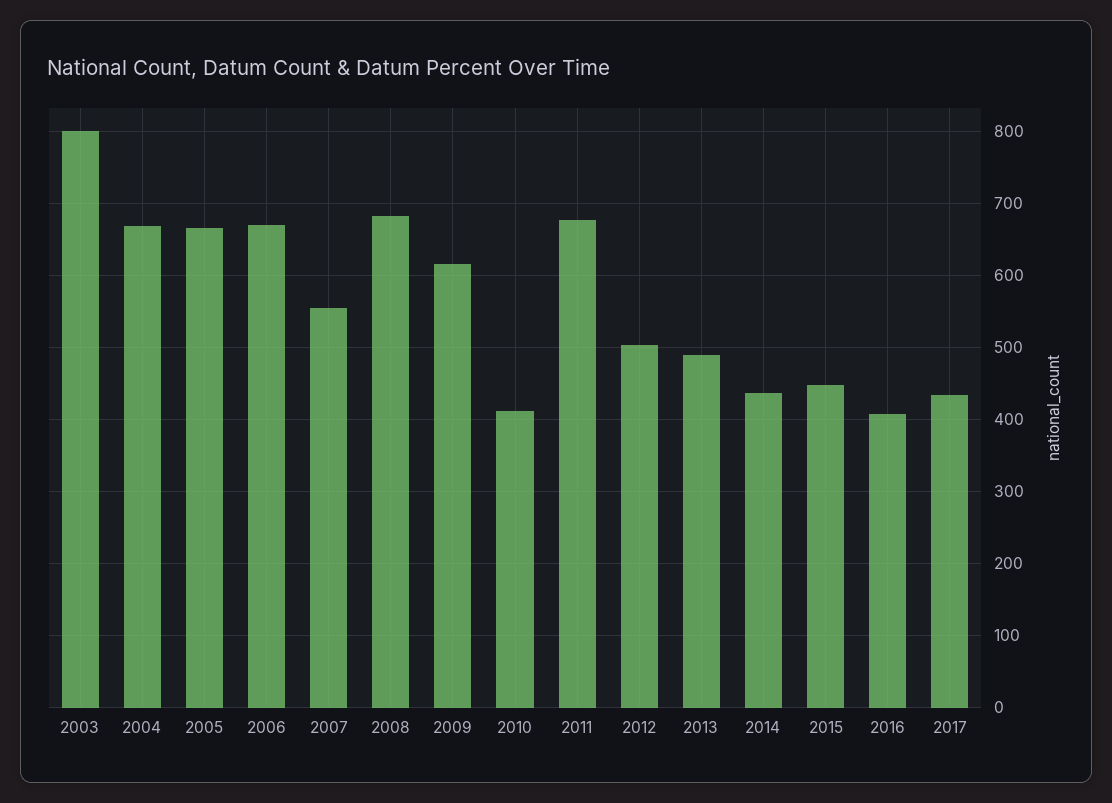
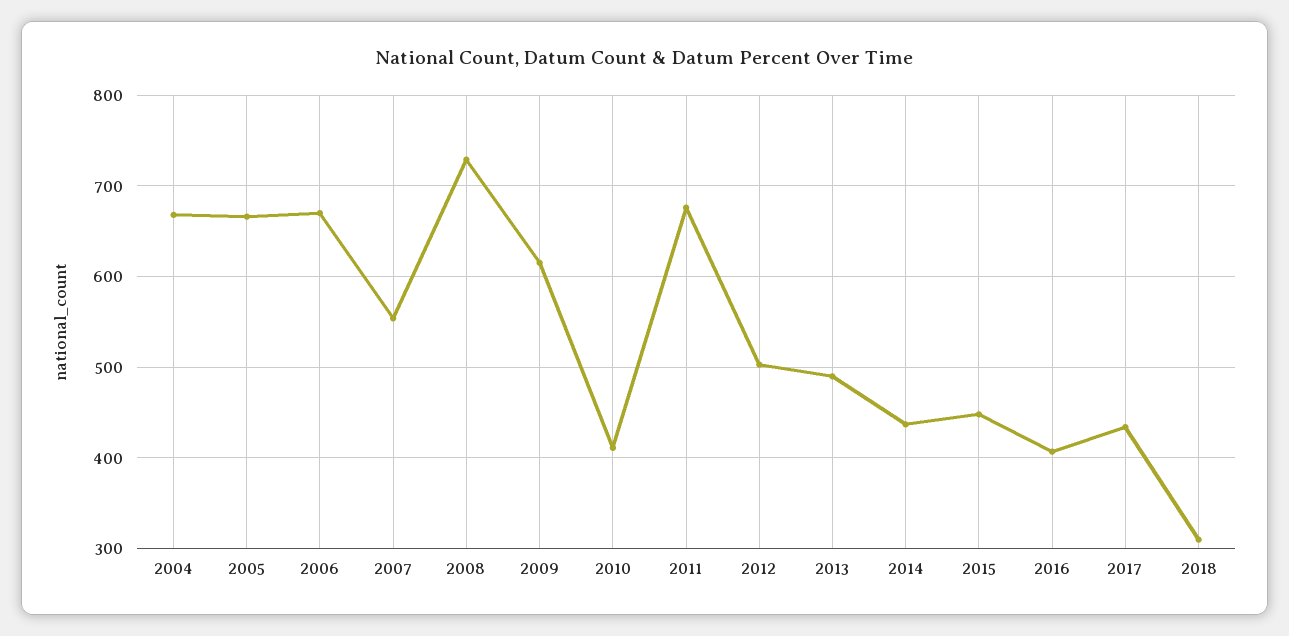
2003: 800 -> none
2008: 680 -> 730
2018: none -> 310

